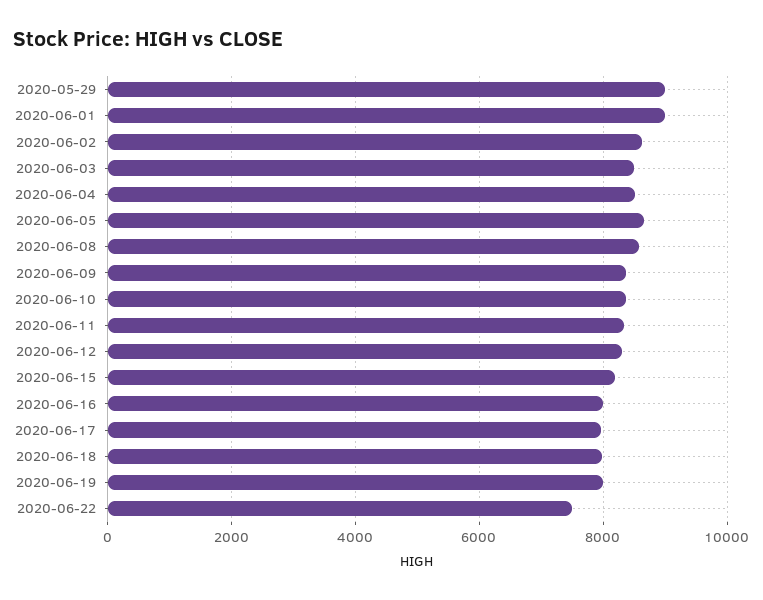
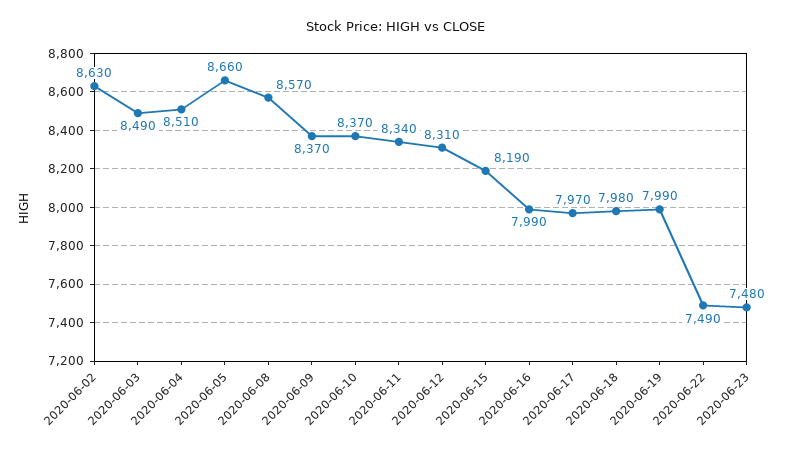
2020-05-29: 9000 -> none
2020-06-01: 9000 -> none
2020-06-23: none -> 7480

